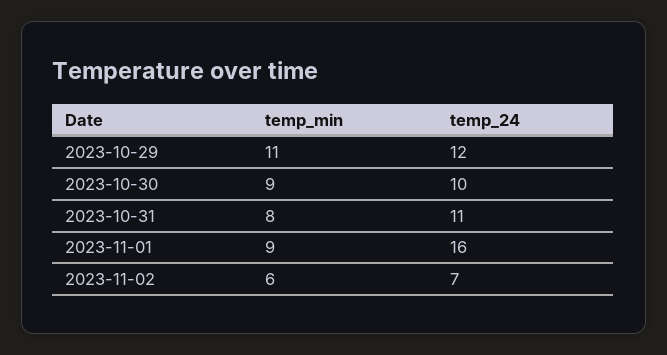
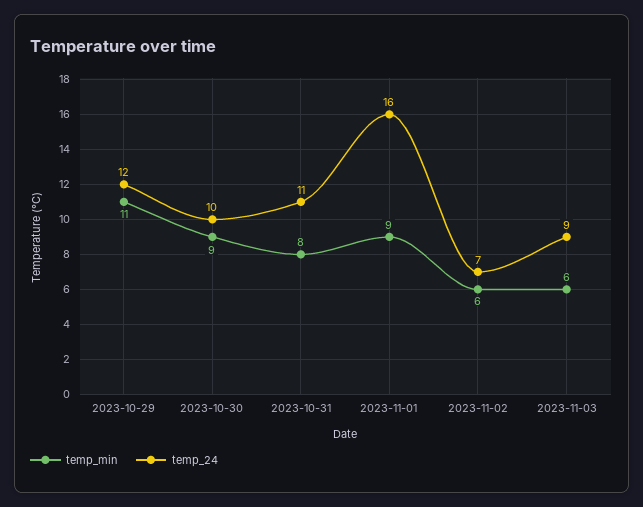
temp_min, 2023-11-03: none -> 6
temp_24, 2023-11-03: none -> 9

